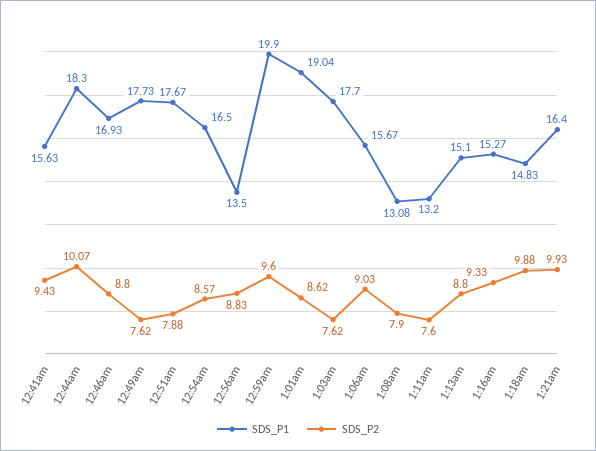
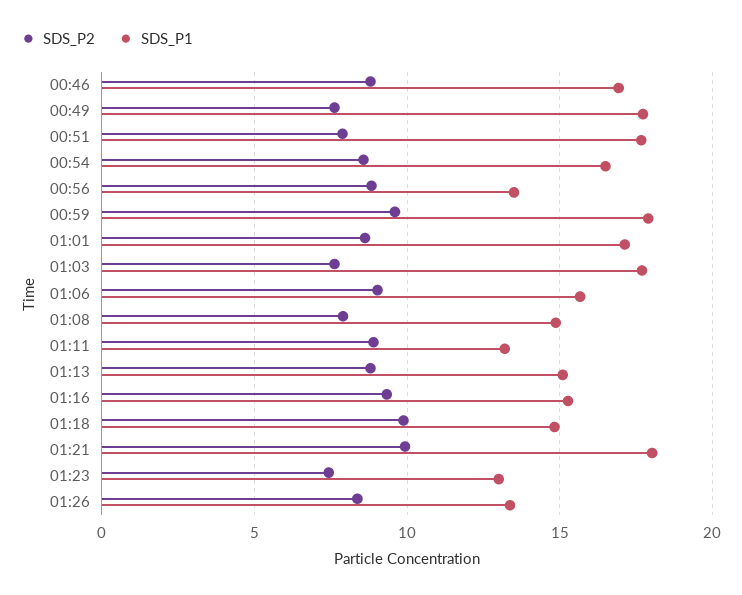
SDS_P1, 12:41am: 15.63 -> none
SDS_P2, 12:41am: 9.43 -> none
SDS_P1, 12:44am: 18.3 -> none
SDS_P2, 12:44am: 10.07 -> none
SDS_P1, 12:59am: 19.9 -> 18
SDS_P1, 1:01am: 19.04 -> 17
SDS_P1, 1:08am: 13.08 -> 15
SDS_P2, 1:11am: 7.6 -> 9
SDS_P1, 1:21am: 16.4 -> 18
SDS_P2, 01:23: none -> 7.5
SDS_P1, 01:23: none -> 13
SDS_P2, 01:26: none -> 8.5
SDS_P1, 01:26: none -> 13.5

